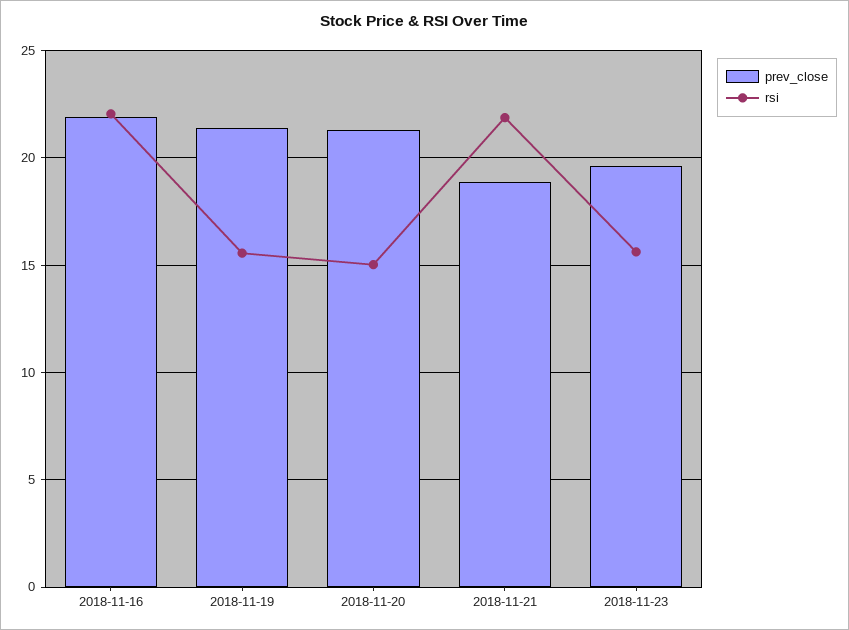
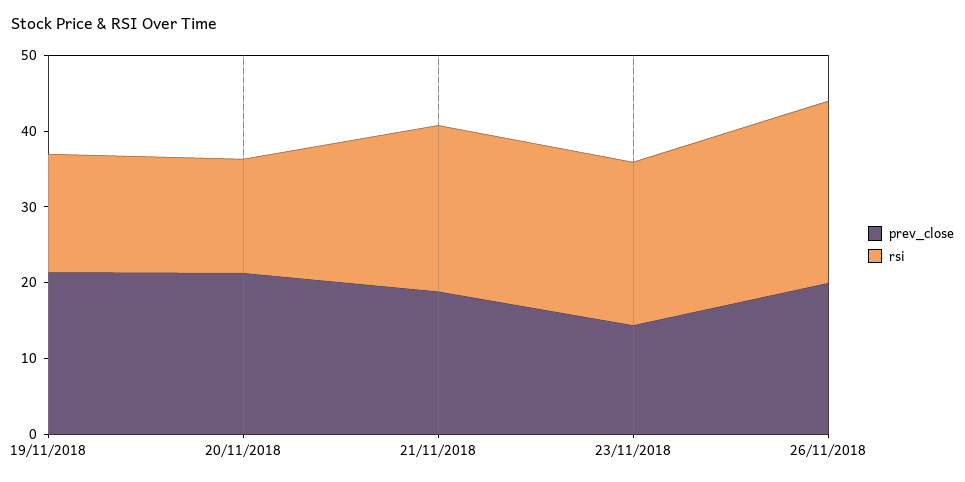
prev_close, 2018-11-16: 22 -> none
rsi, 2018-11-16: 22 -> none
prev_close, 2018-11-23: 19.5 -> 14
rsi, 2018-11-23: 15.5 -> 22
prev_close, 26/11/2018: none -> 20
rsi, 26/11/2018: none -> 24

